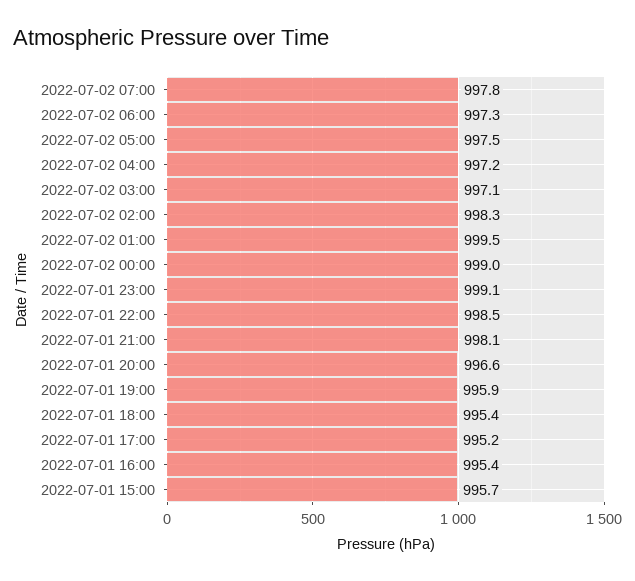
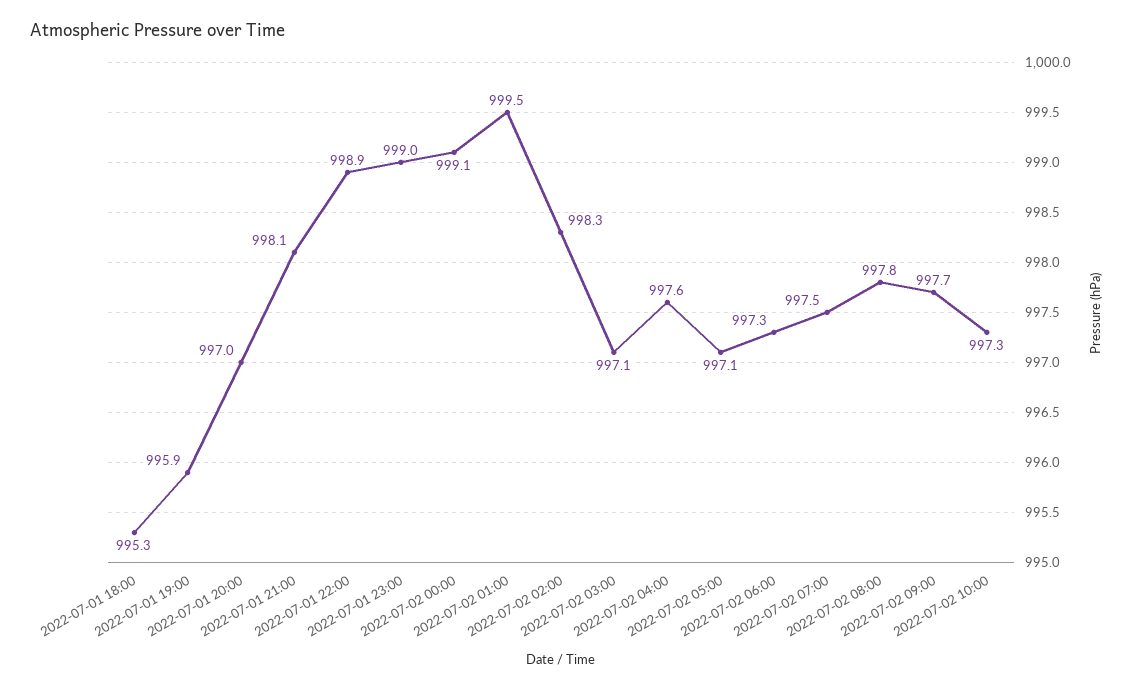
2022-07-02 07:00: 997.8 -> 997.5
2022-07-02 05:00: 997.5 -> 997.1
2022-07-02 04:00: 997.2 -> 997.6
2022-07-02 00:00: 999 -> 999.1
2022-07-01 23:00: 999.1 -> 999
2022-07-01 22:00: 998.5 -> 998.9
2022-07-01 20:00: 996.6 -> 997
2022-07-01 18:00: 995.4 -> 995.3
2022-07-01 17:00: 995.2 -> none
2022-07-01 16:00: 995.4 -> none
2022-07-01 15:00: 995.7 -> none
2022-07-02 08:00: none -> 997.8
2022-07-02 09:00: none -> 997.7
2022-07-02 10:00: none -> 997.3

